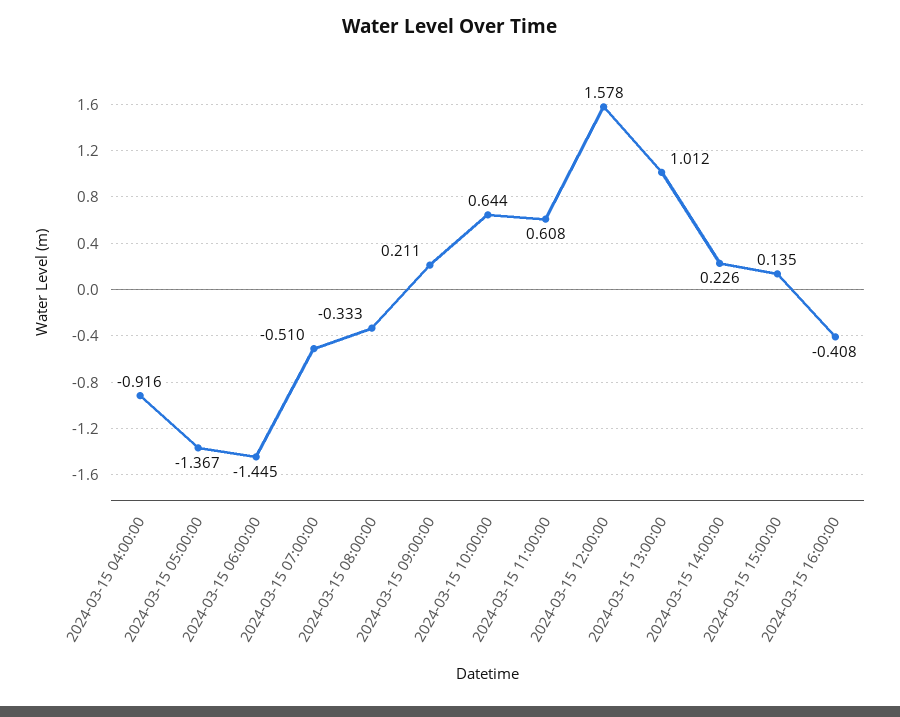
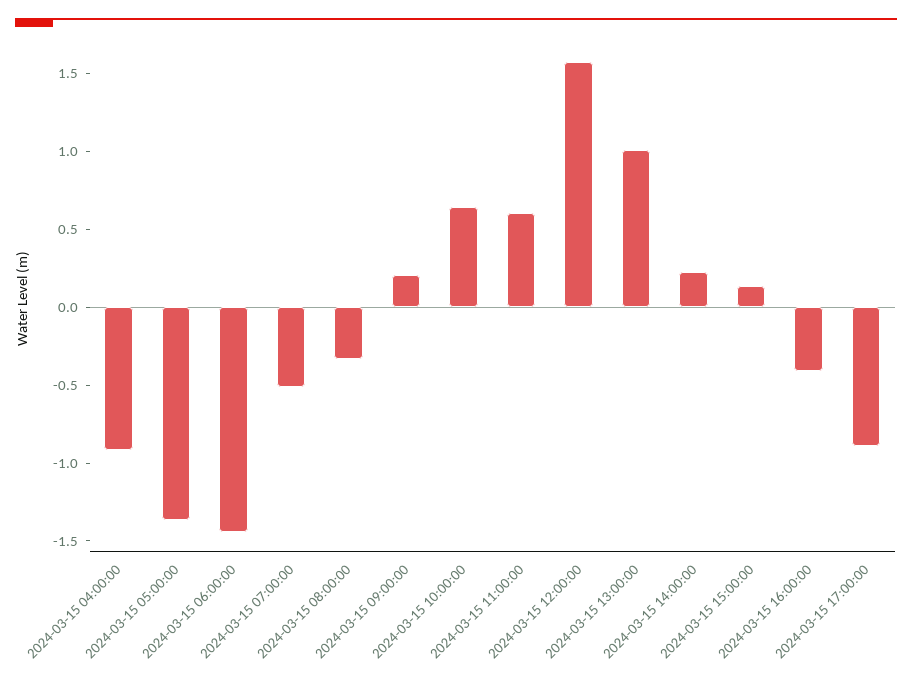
2024-03-15 17:00:00: none -> -0.9

